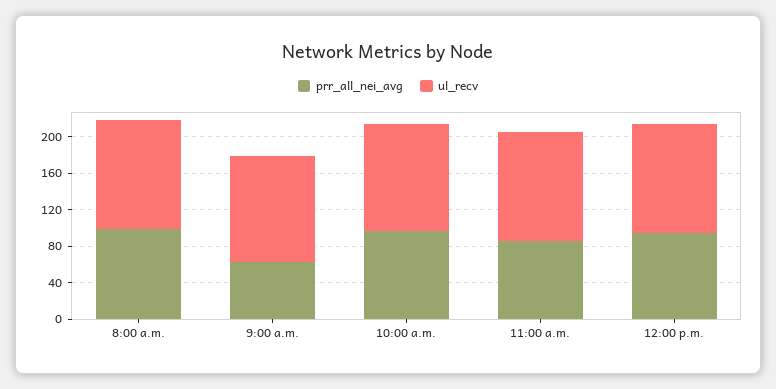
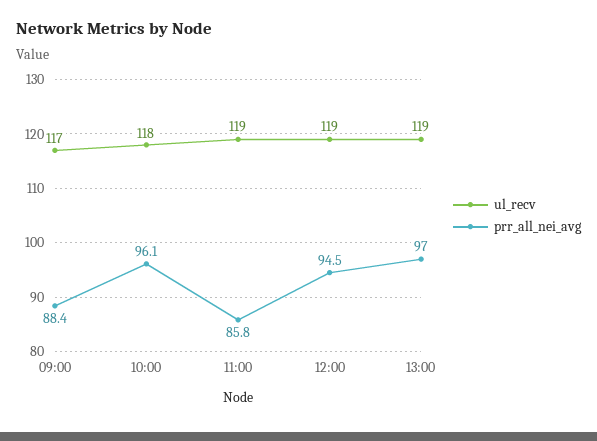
prr_all_nei_avg, 8:00 a.m.: 100 -> none
ul_recv, 8:00 a.m.: 120 -> none
prr_all_nei_avg, 9:00 a.m.: 60 -> 88.4
ul_recv, 13:00: none -> 119
prr_all_nei_avg, 13:00: none -> 97

